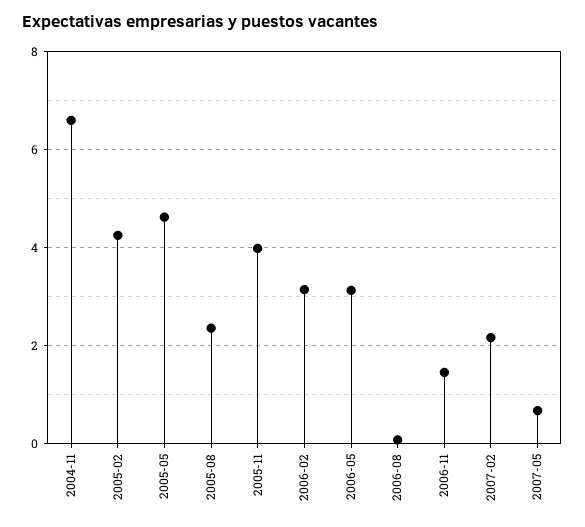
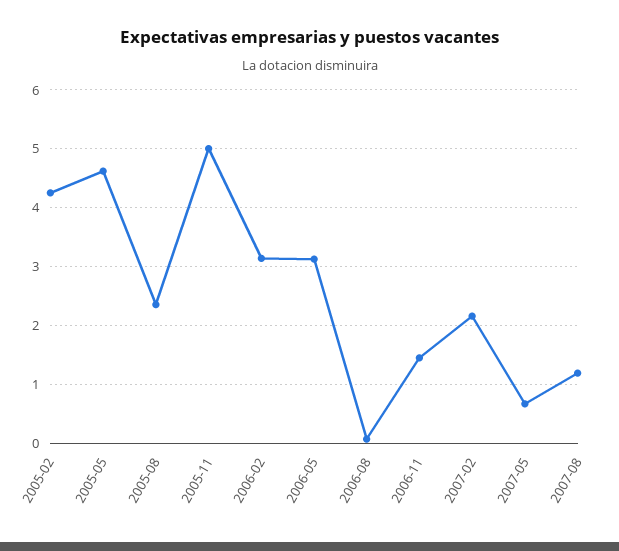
2004-11: 6.6 -> none
2005-11: 4 -> 5
2007-08: none -> 1.2

